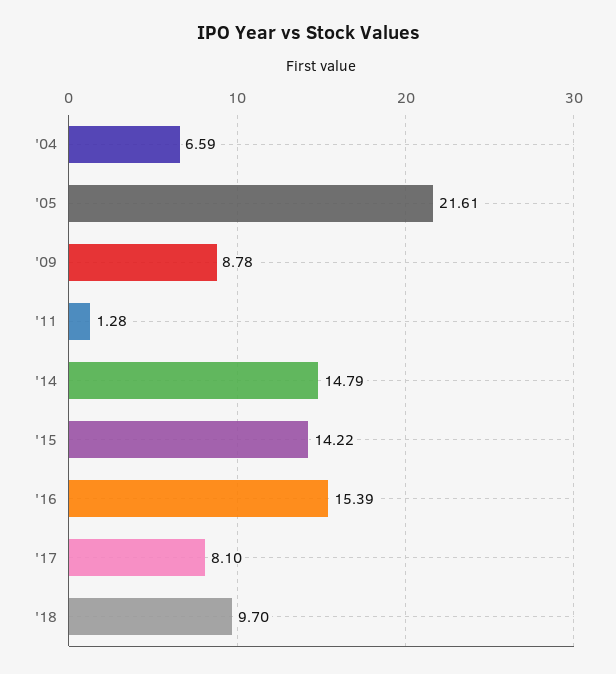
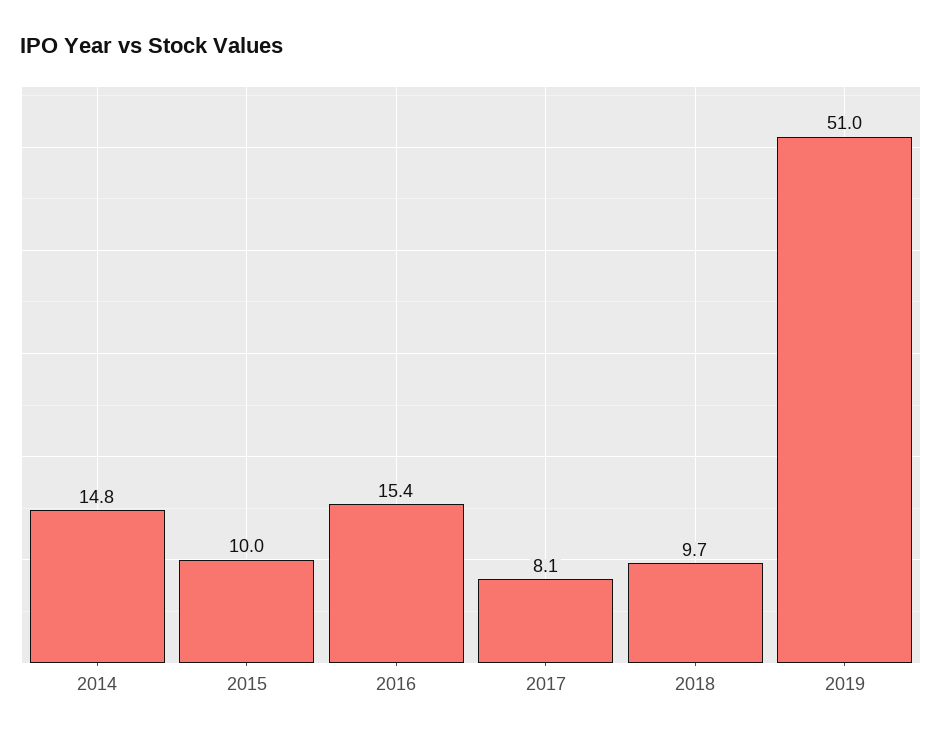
'04: 6.59 -> none
'05: 21.61 -> none
'09: 8.78 -> none
'11: 1.28 -> none
'15: 14.22 -> 10
2019: none -> 51

